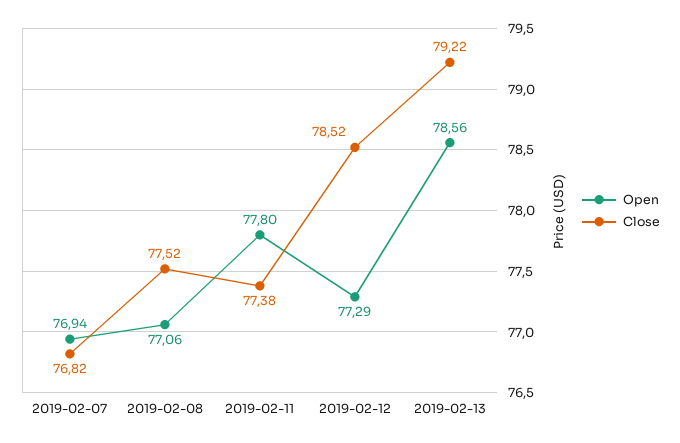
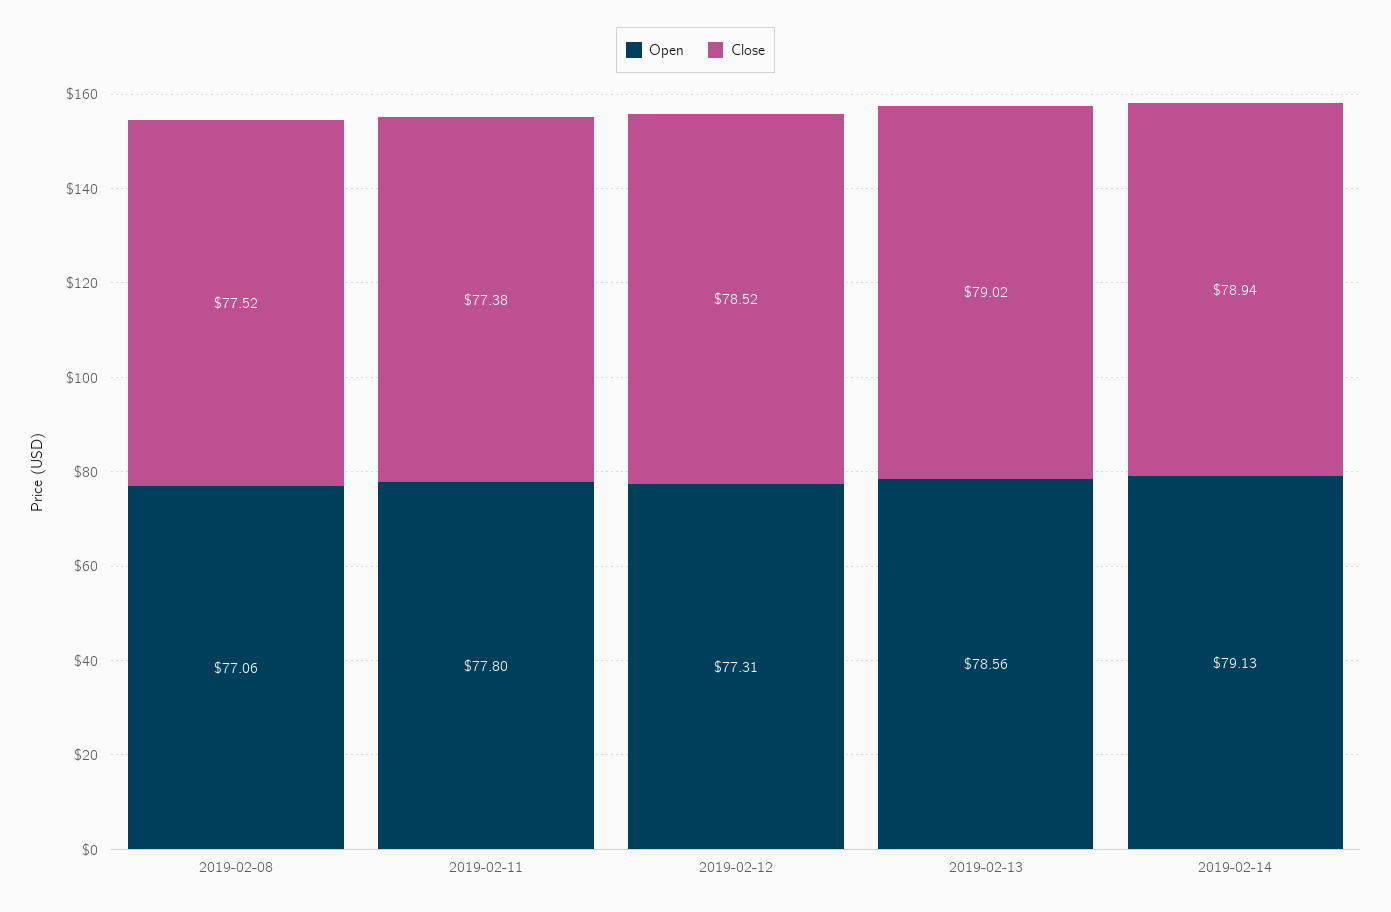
Open, 2019-02-07: 76.94 -> none
Close, 2019-02-07: 76.82 -> none
Open, 2019-02-12: 77.29 -> 77.31
Close, 2019-02-13: 79.22 -> 79.02
Open, 2019-02-14: none -> 79.13
Close, 2019-02-14: none -> 78.94

